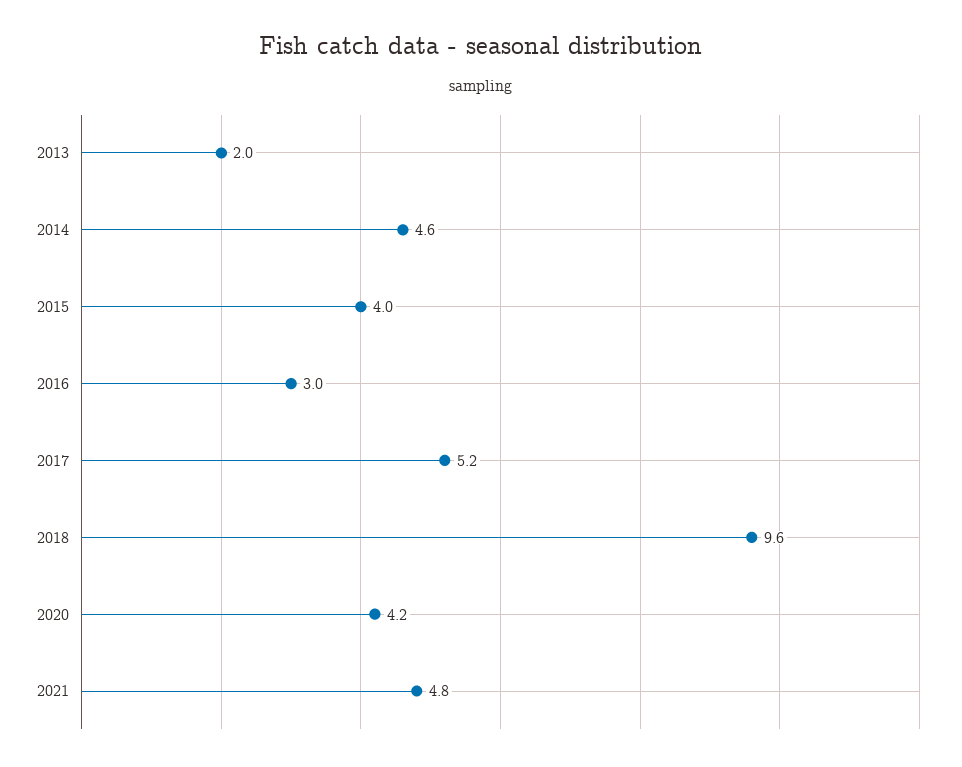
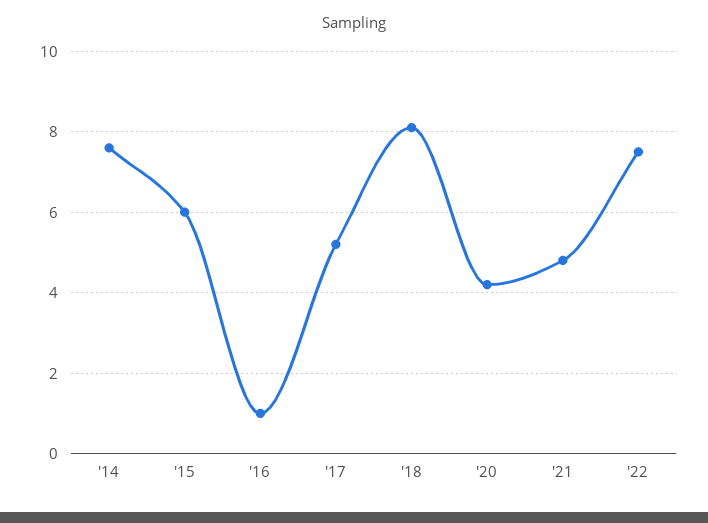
2013: 2 -> none
2014: 4.6 -> 7.5
2015: 4 -> 6
2016: 3 -> 1
2018: 9.6 -> 8
'22: none -> 7.5

